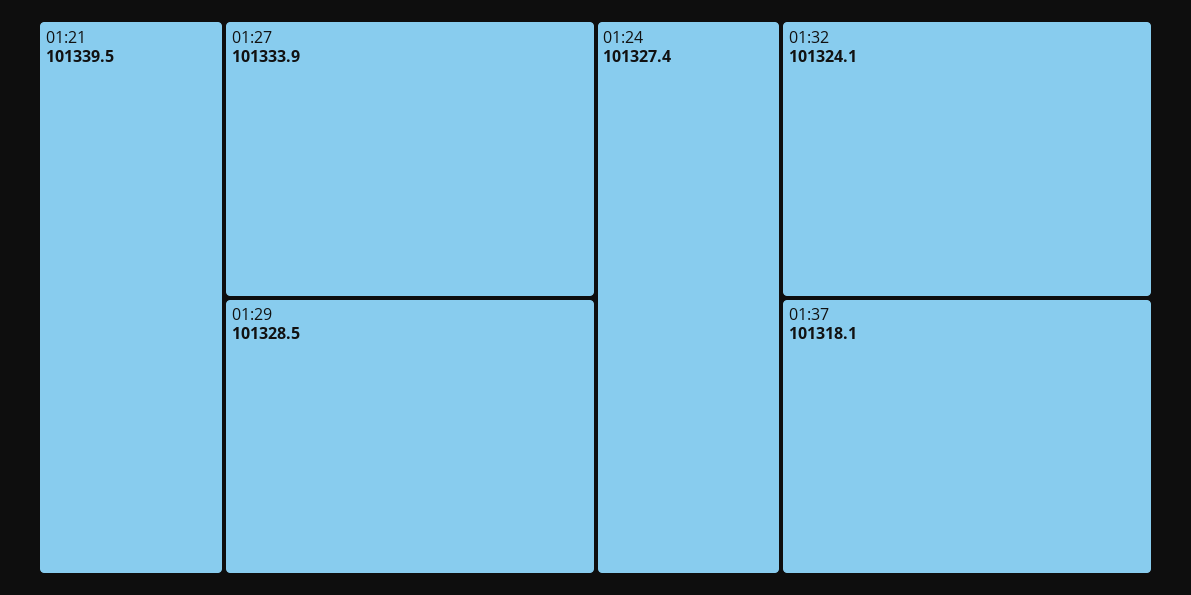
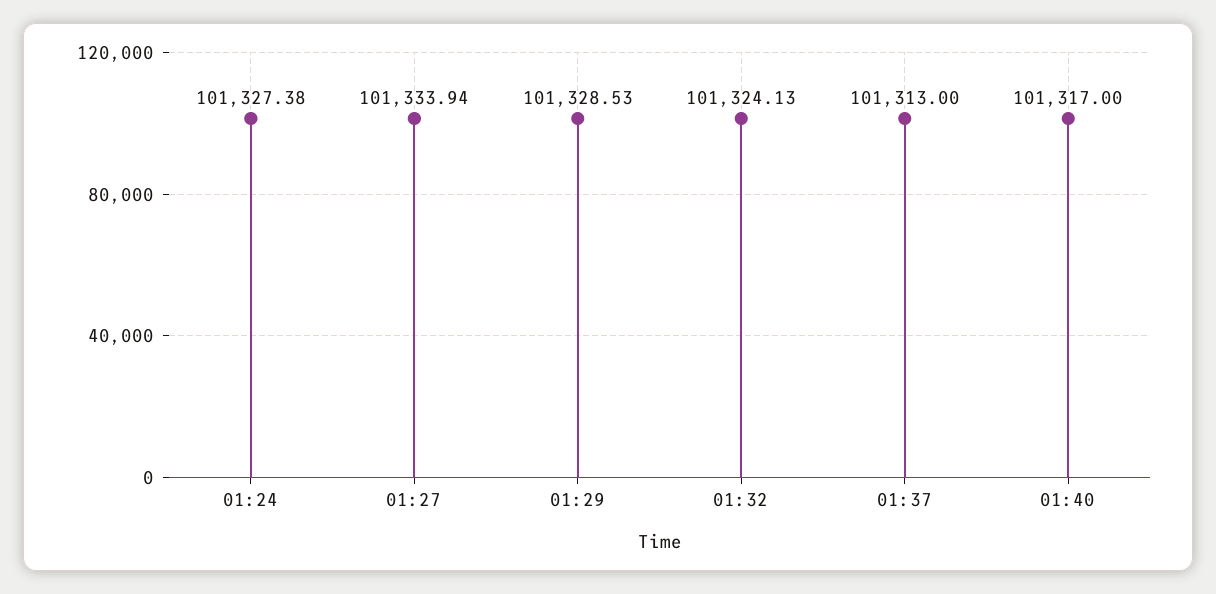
01:21: 101339.5 -> none
01:37: 101318.1 -> 101313
01:40: none -> 101317

